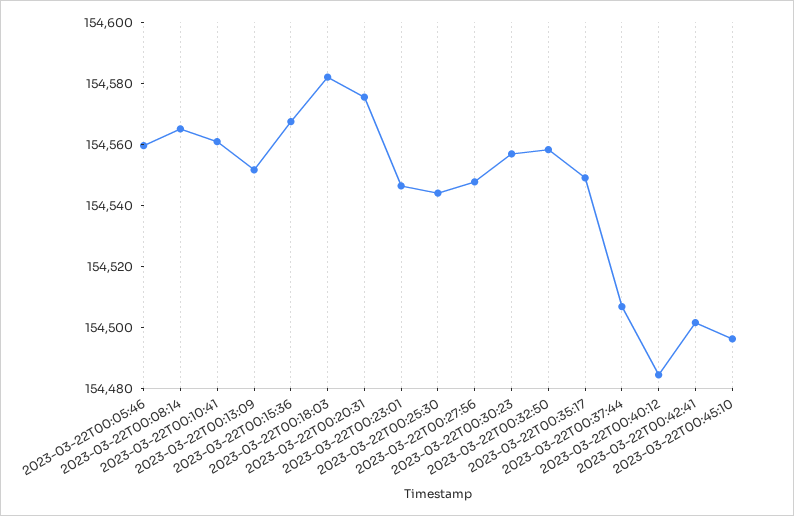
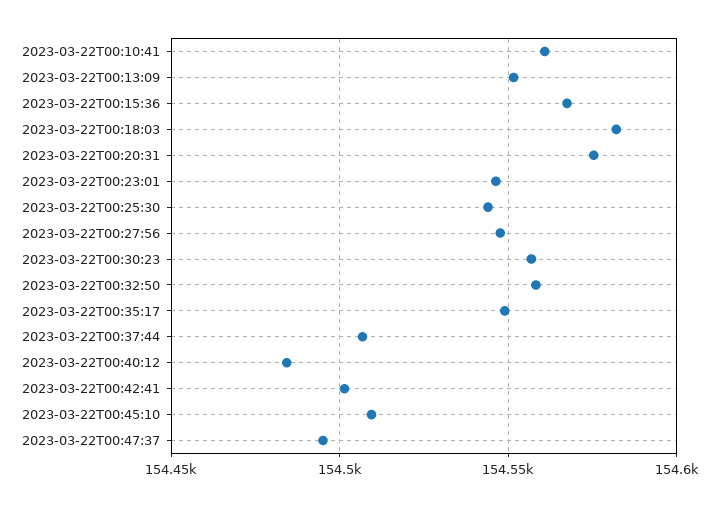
2023-03-22T00:05:46: 154560 -> none
2023-03-22T00:08:14: 154565 -> none
2023-03-22T00:45:10: 154495 -> 154510
2023-03-22T00:47:37: none -> 154495

